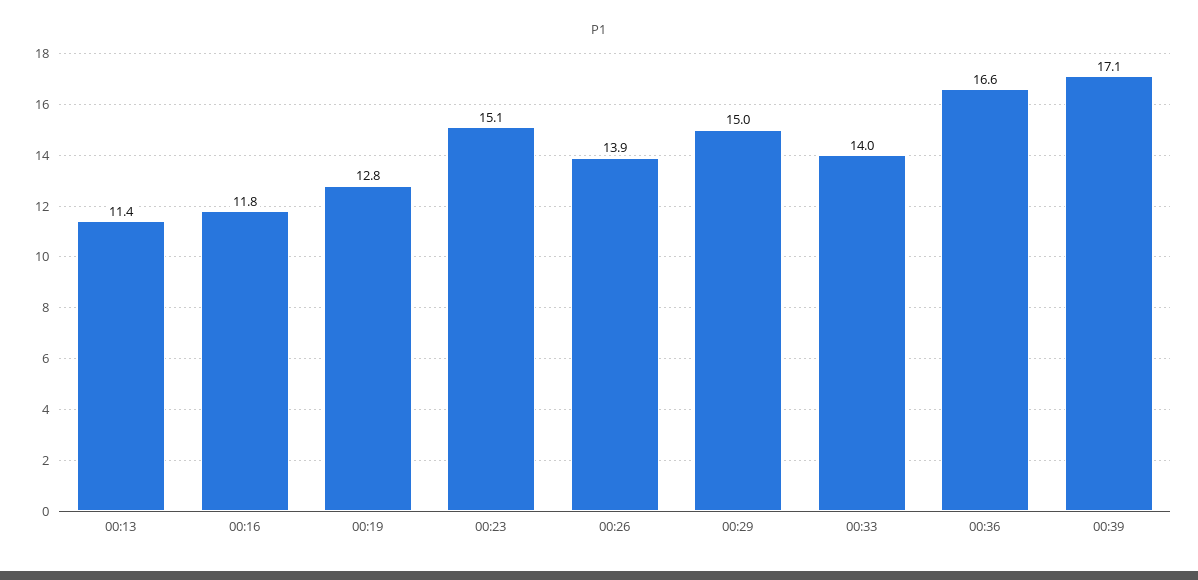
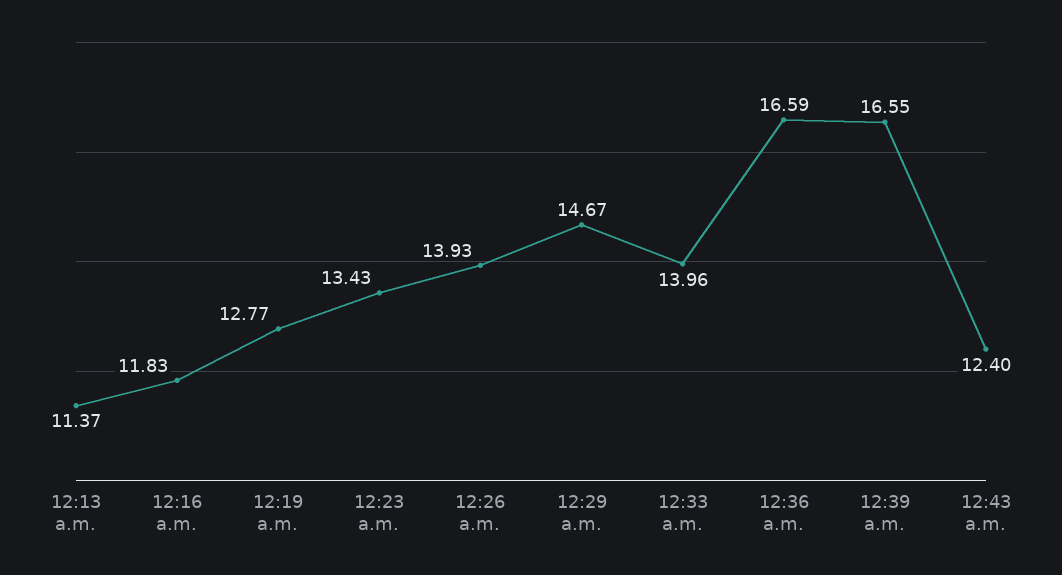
00:23: 15.1 -> 13.43
00:29: 15 -> 14.67
00:39: 17.1 -> 16.55
12:43 a.m.: none -> 12.4

